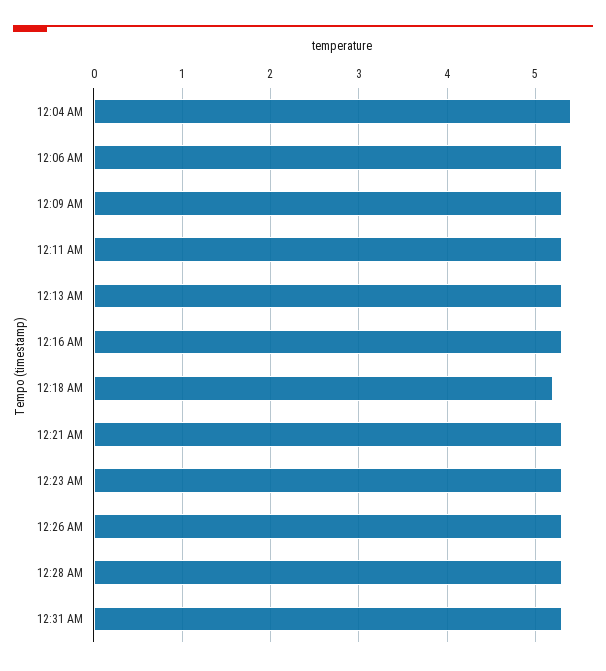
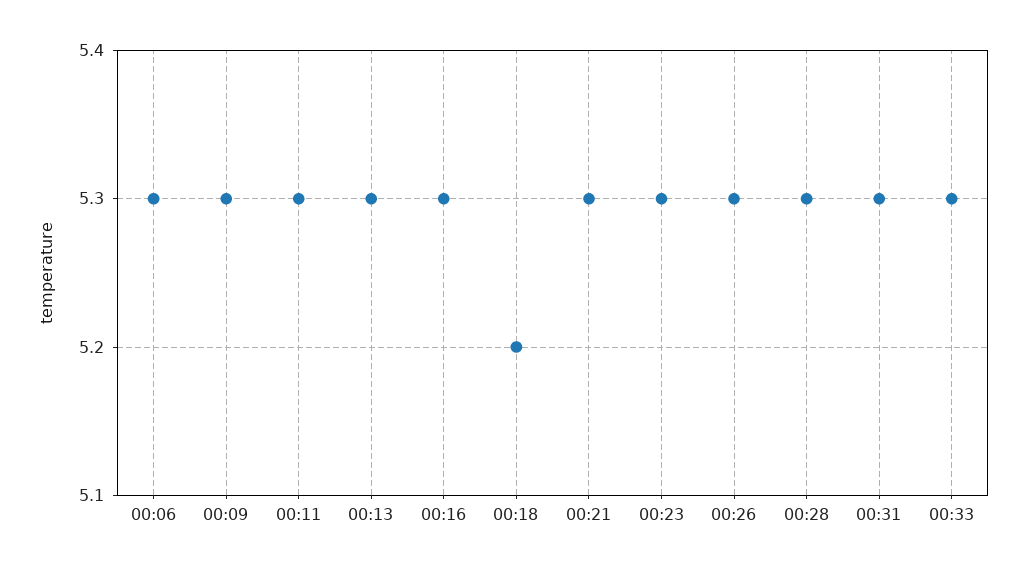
12:04 AM: 5.4 -> none
00:33: none -> 5.3

